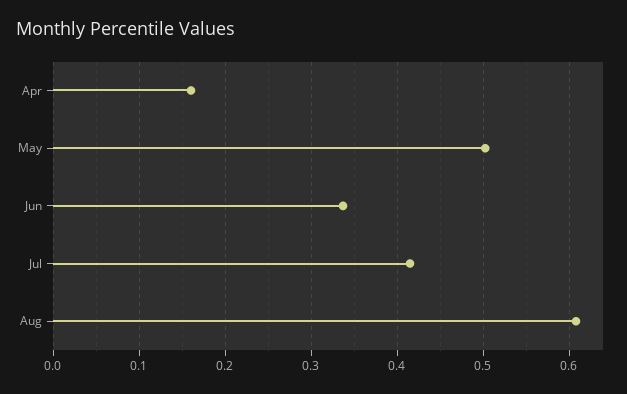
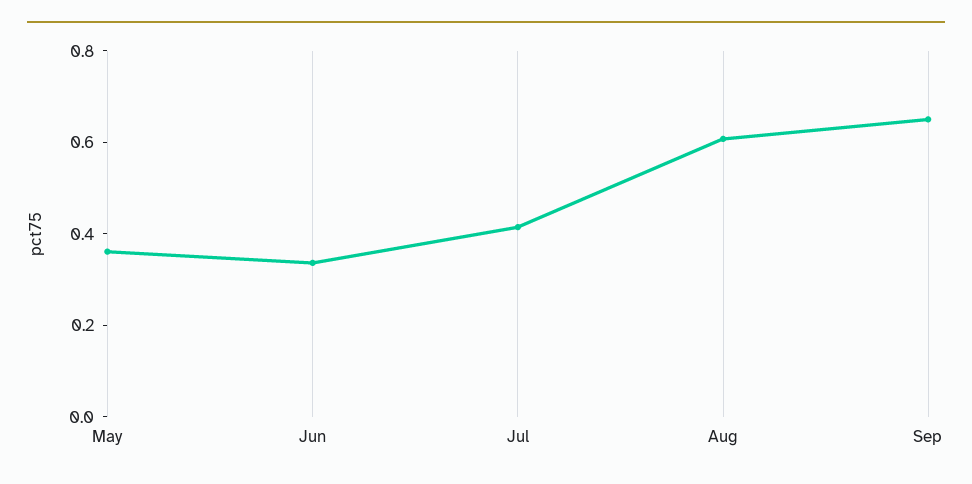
Apr: 0.16 -> none
May: 0.5 -> 0.35
Sep: none -> 0.65

